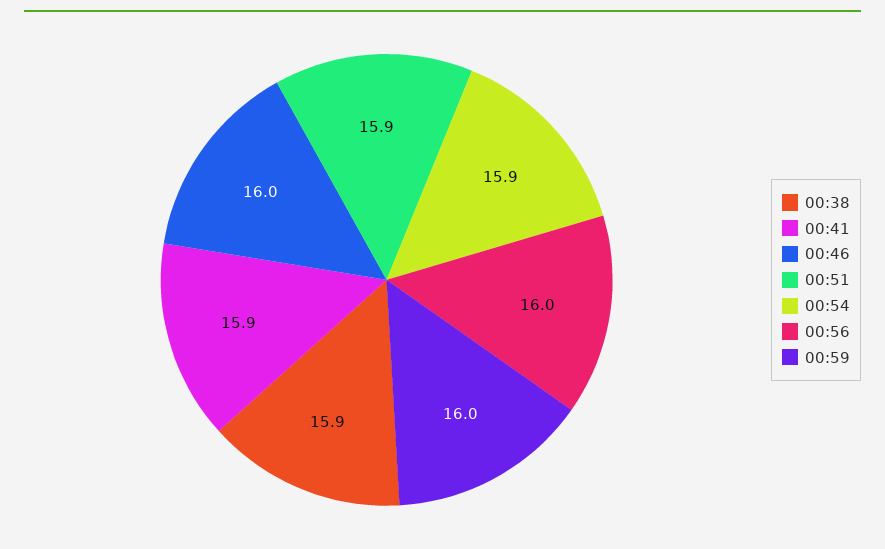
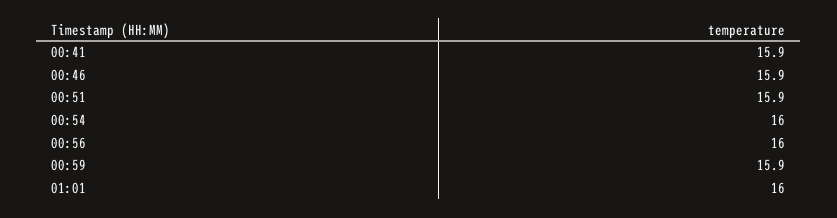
00:38: 15.9 -> none
00:46: 16 -> 15.9
00:54: 15.9 -> 16
00:59: 16 -> 15.9
01:01: none -> 16

